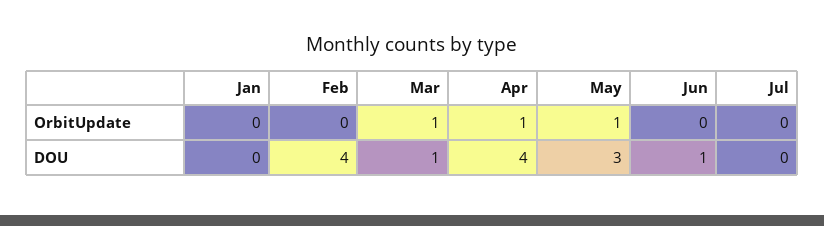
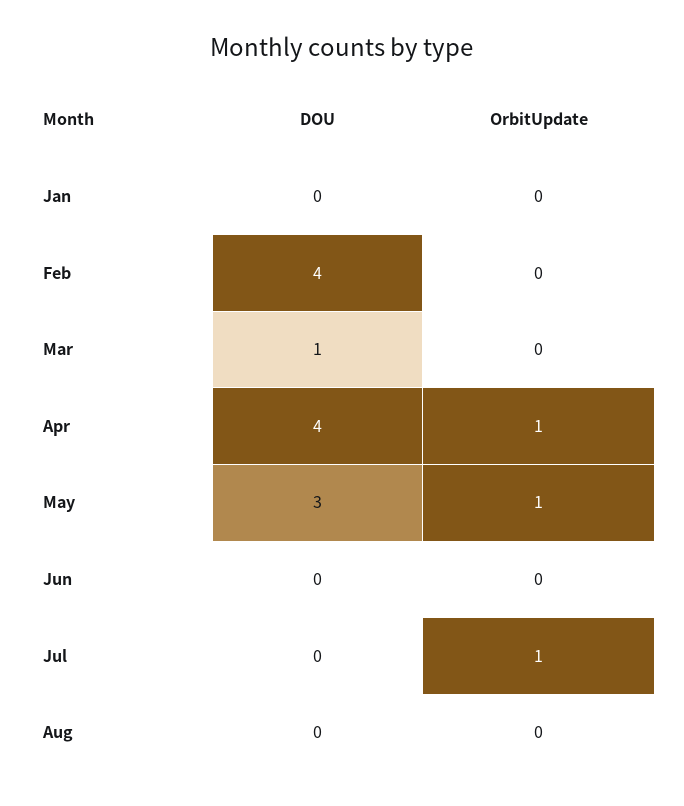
Mar, OrbitUpdate: 1 -> 0
Jul, OrbitUpdate: 0 -> 1
Jun, DOU: 1 -> 0
Aug, DOU: none -> 0
Aug, OrbitUpdate: none -> 0

